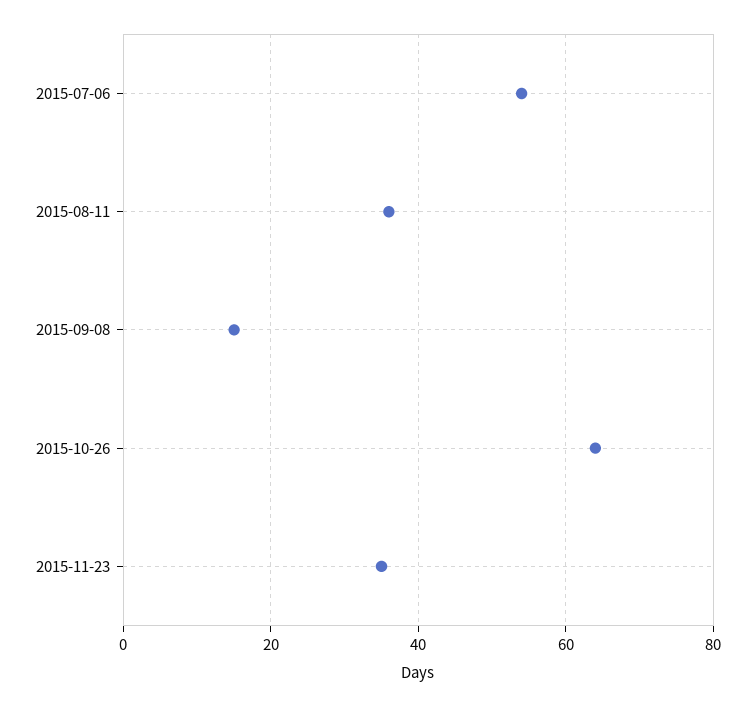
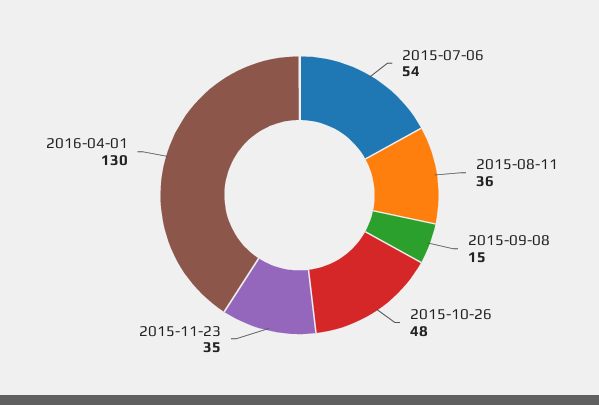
2015-10-26: 65 -> 48
2016-04-01: none -> 130

